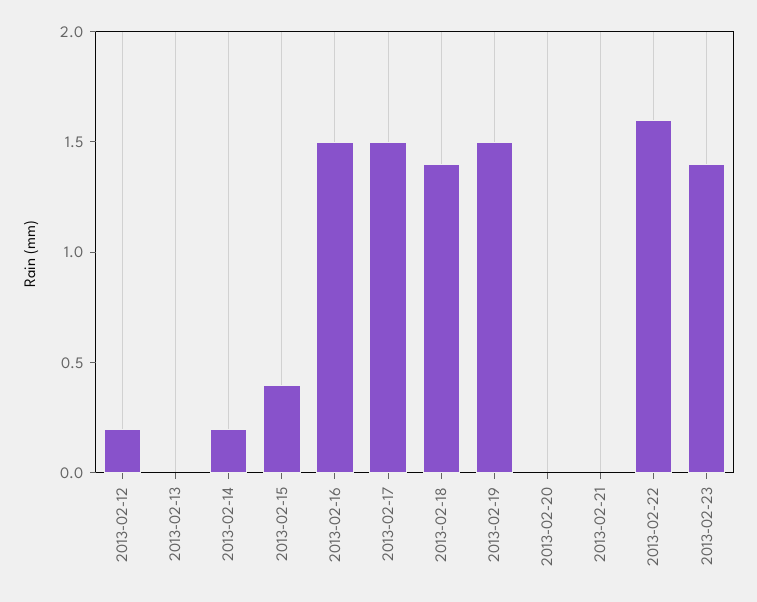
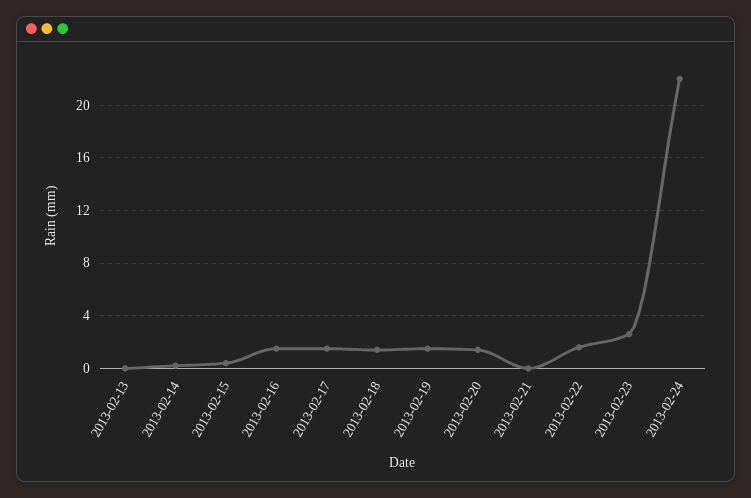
2013-02-12: 0.2 -> none
2013-02-20: 0 -> 1.5
2013-02-23: 1.4 -> 2.5
2013-02-24: none -> 22

